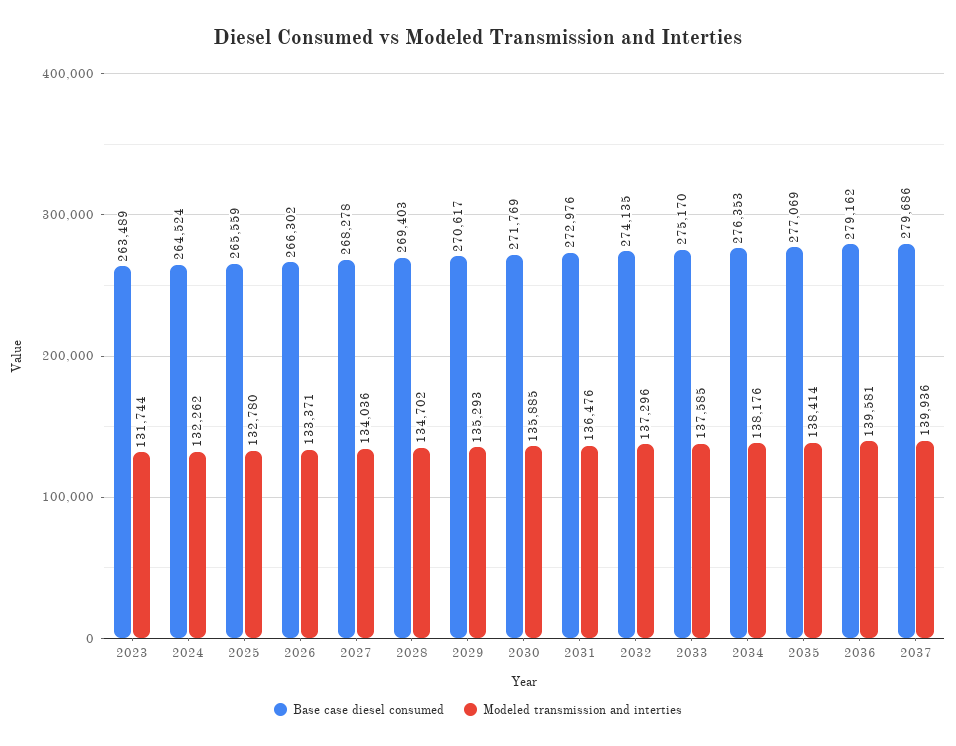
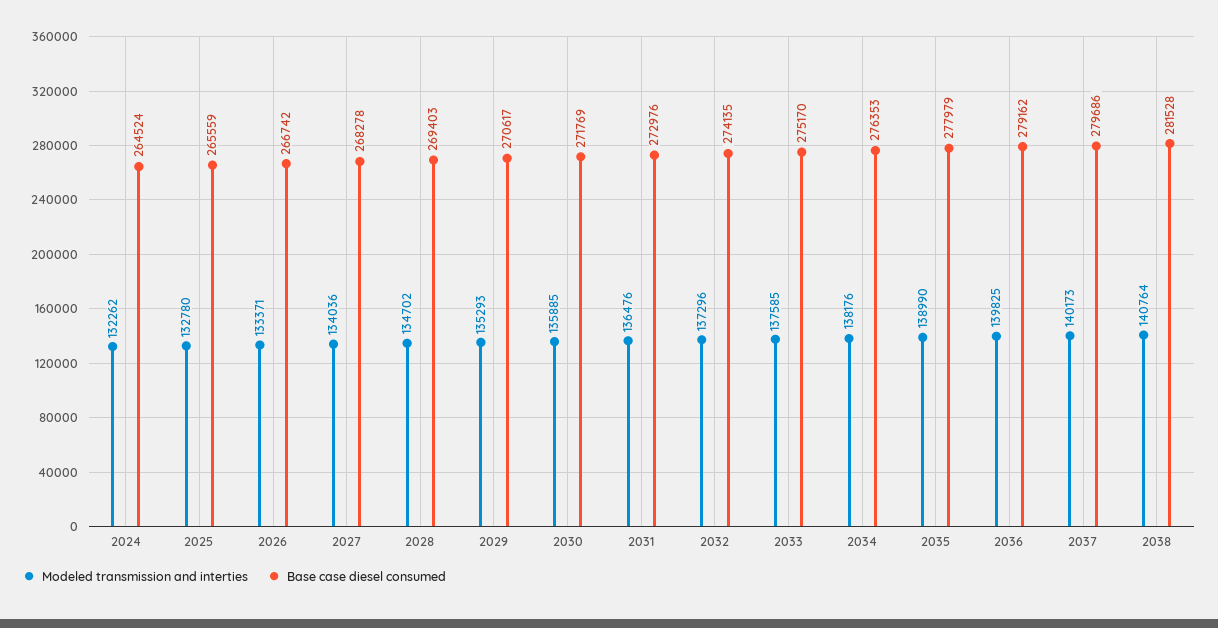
Base case diesel consumed, 2023: 263489 -> none
Modeled transmission and interties, 2023: 131744 -> none
Base case diesel consumed, 2026: 266302 -> 266742
Base case diesel consumed, 2035: 277069 -> 277979
Modeled transmission and interties, 2035: 138414 -> 138990
Modeled transmission and interties, 2036: 139581 -> 139825
Modeled transmission and interties, 2037: 139936 -> 140173
Modeled transmission and interties, 2038: none -> 140764
Base case diesel consumed, 2038: none -> 281528

